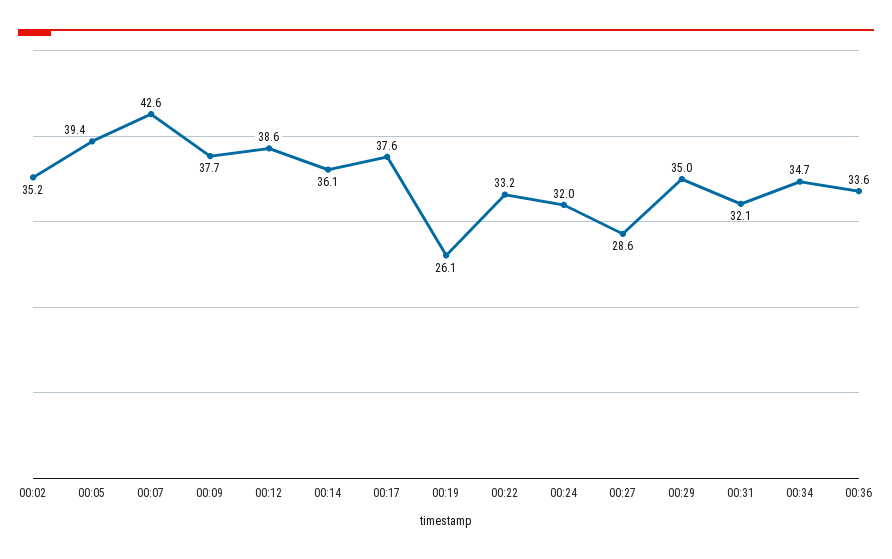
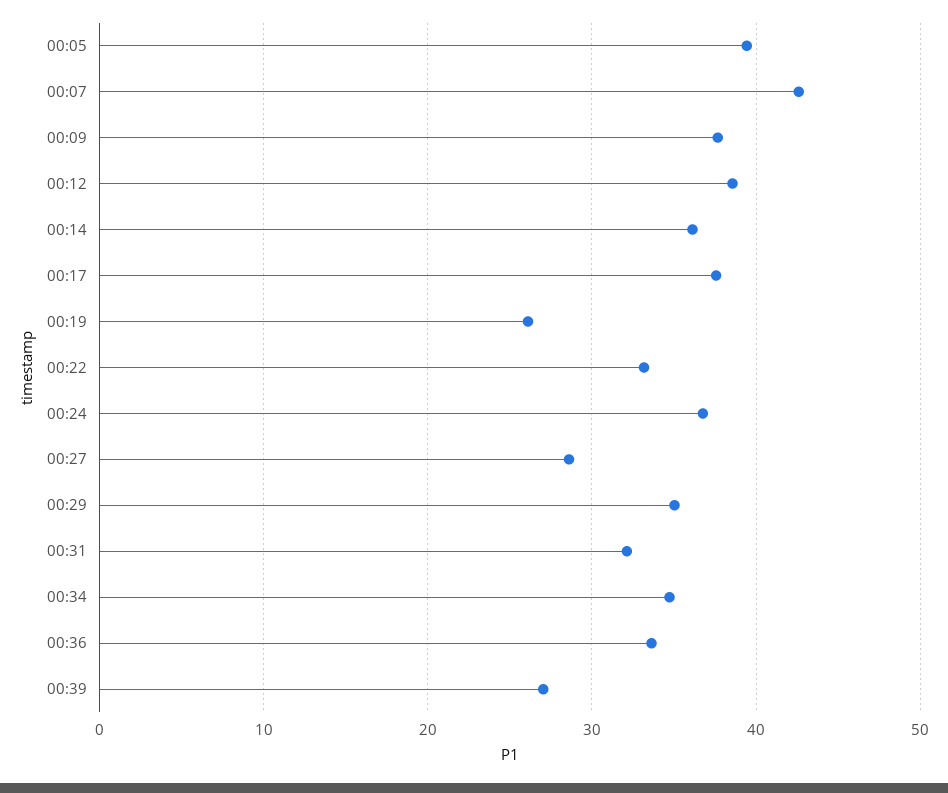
00:02: 35.2 -> none
00:24: 32 -> 37
00:39: none -> 27

